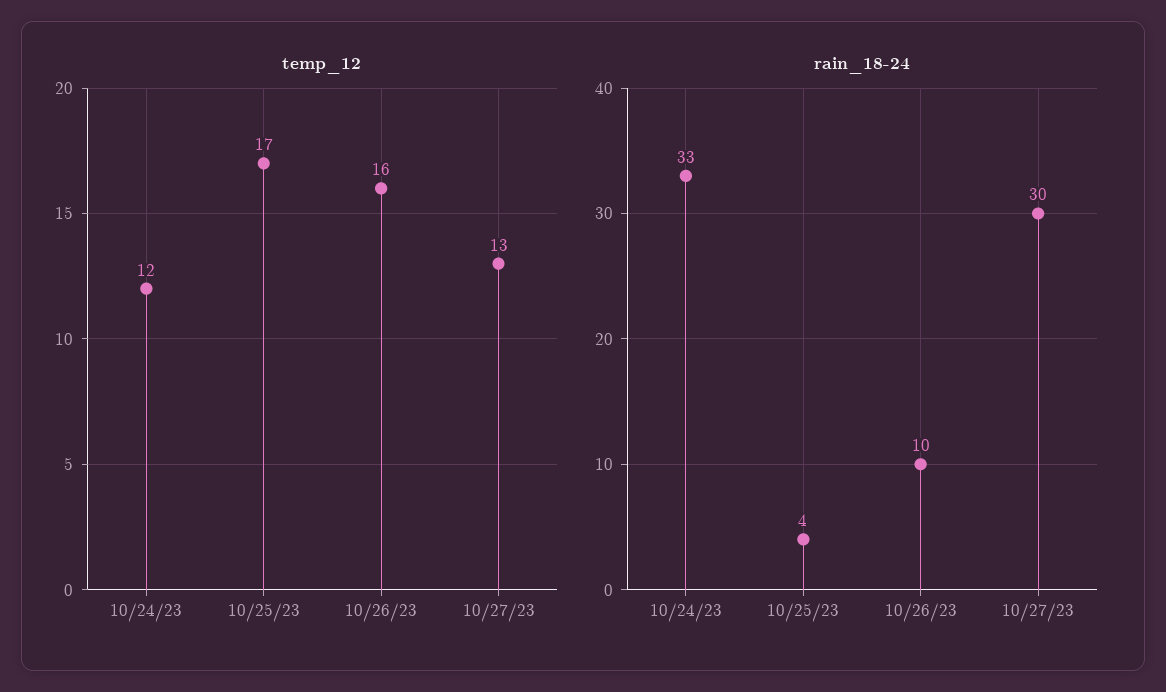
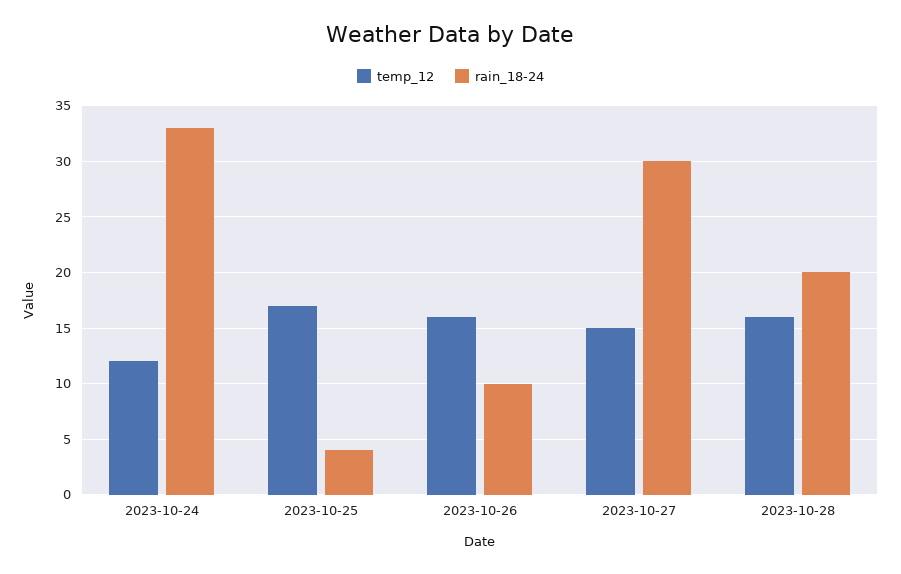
temp_12, 10/27/23: 13 -> 15
temp_12, 2023-10-28: none -> 16
rain_18-24, 2023-10-28: none -> 20

